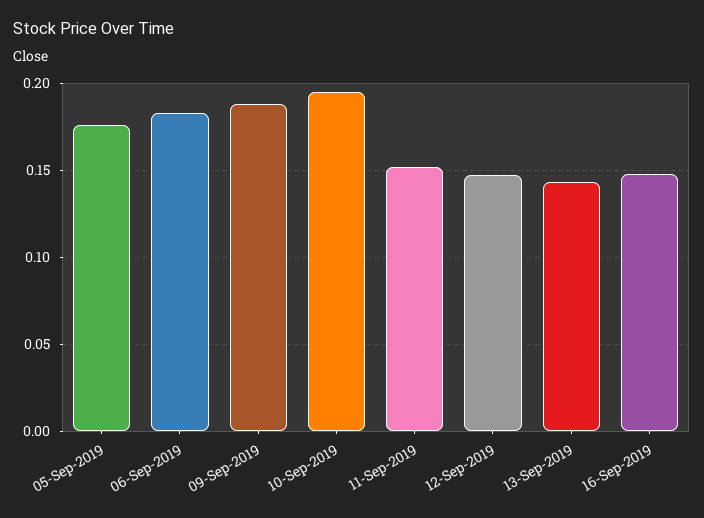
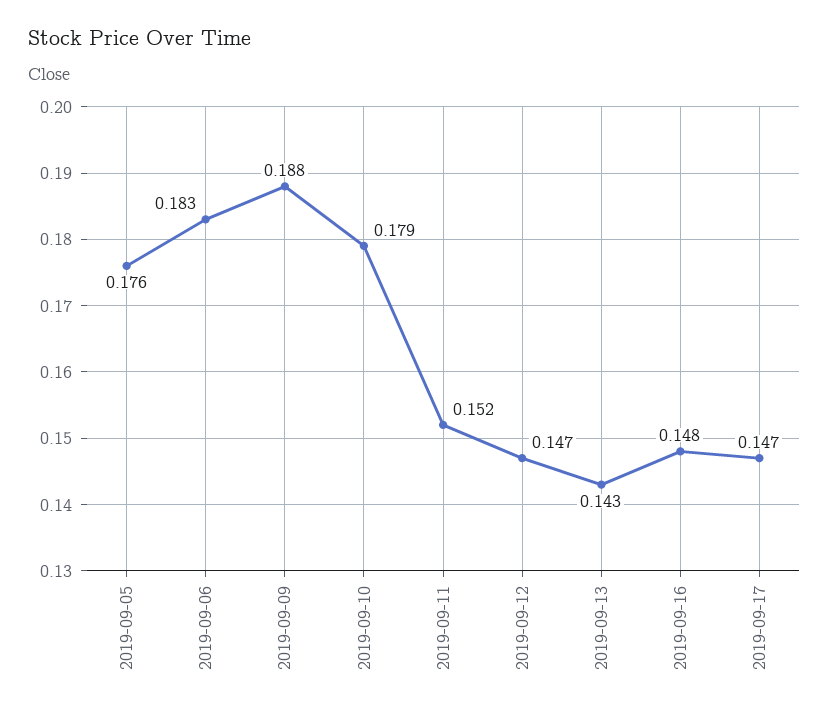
10-Sep-2019: 0.195 -> 0.179
2019-09-17: none -> 0.147

